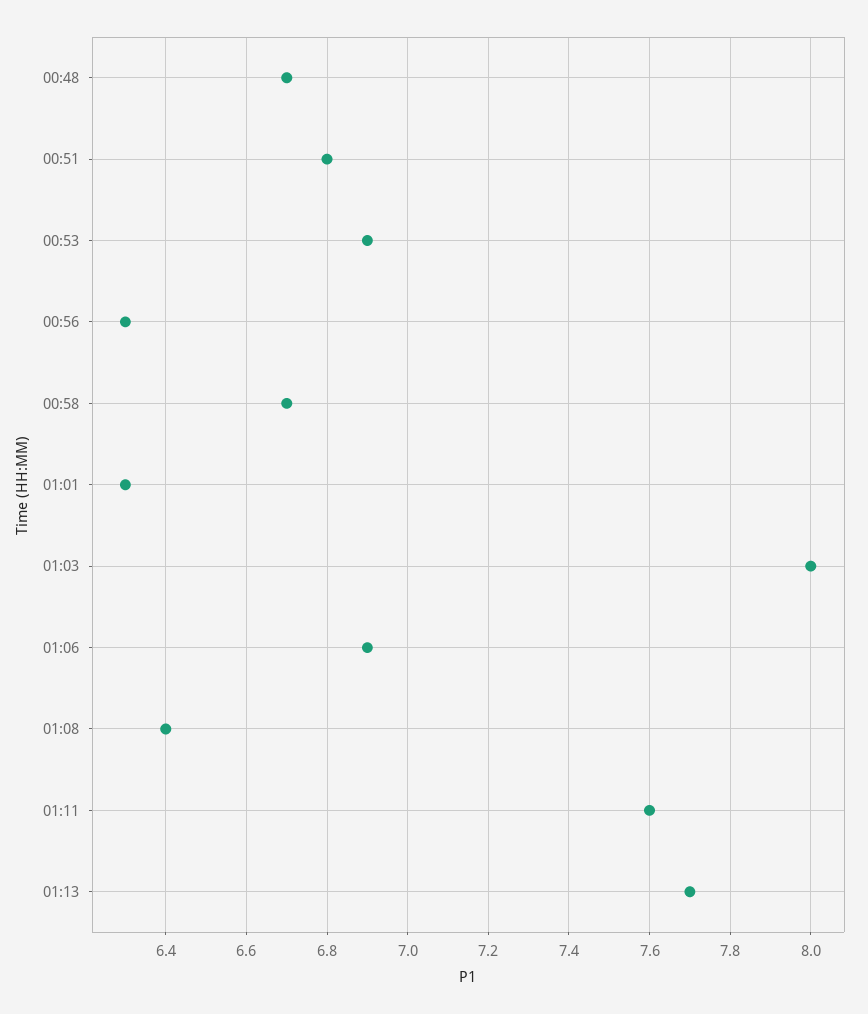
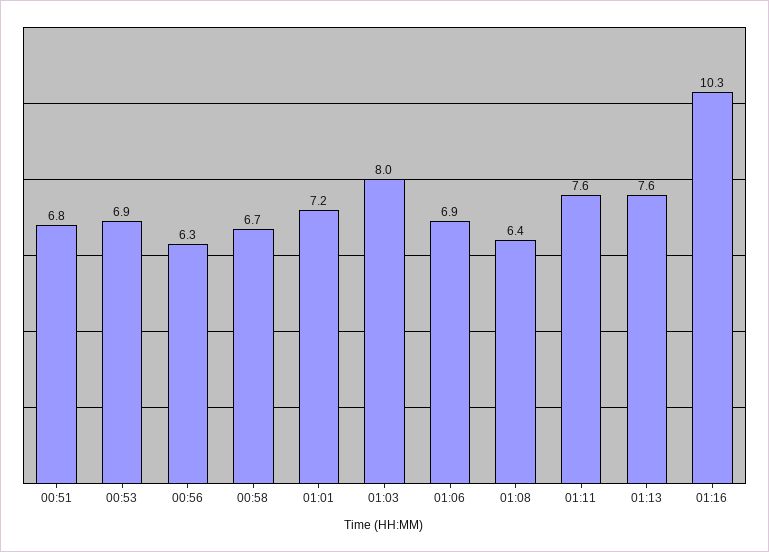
00:48: 6.7 -> none
01:01: 6.3 -> 7.2
01:13: 7.7 -> 7.6
01:16: none -> 10.3

